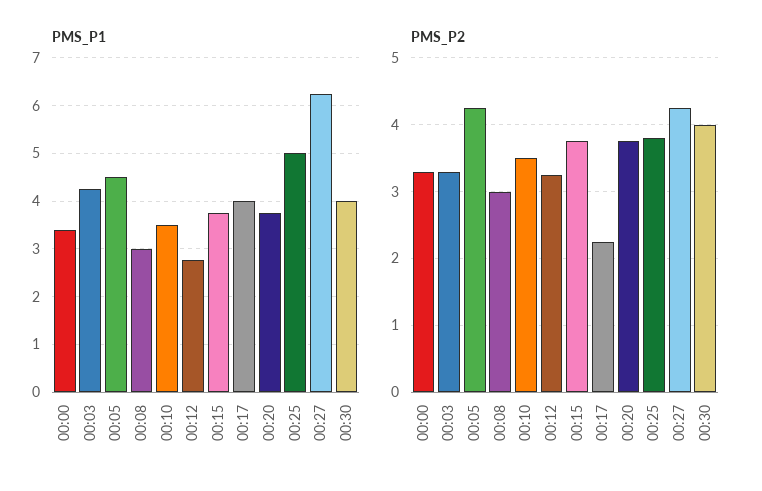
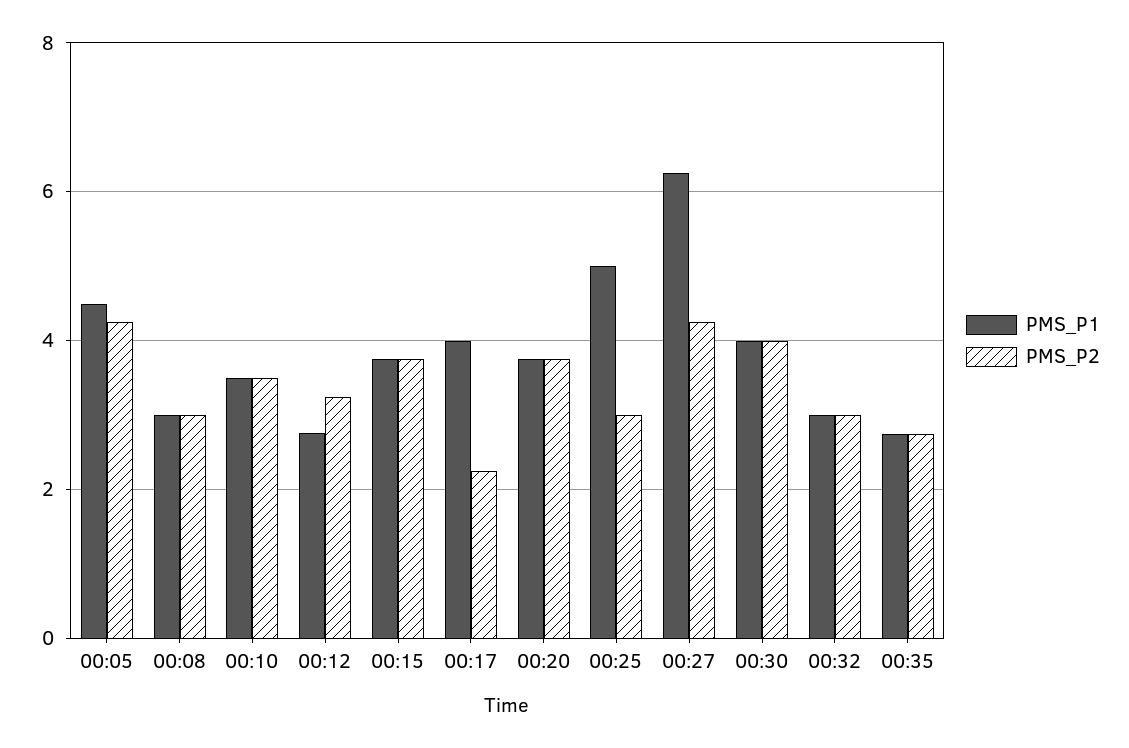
PMS_P1, 00:00: 3.4 -> none
PMS_P1, 00:03: 4.2 -> none
PMS_P2, 00:00: 3.3 -> none
PMS_P2, 00:03: 3.3 -> none
PMS_P2, 00:25: 3.8 -> 3
PMS_P1, 00:32: none -> 3
PMS_P2, 00:32: none -> 3
PMS_P1, 00:35: none -> 2.8
PMS_P2, 00:35: none -> 2.8

